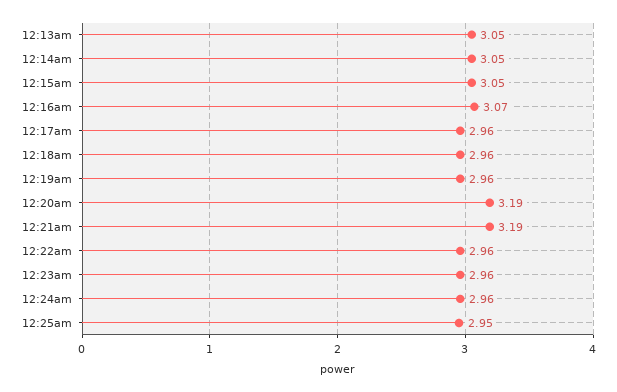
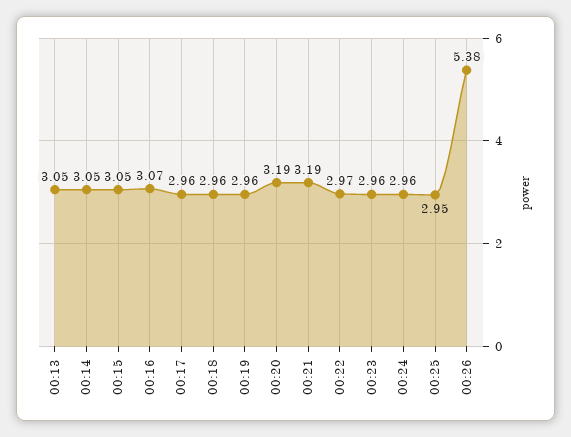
12:22am: 2.96 -> 2.97
00:26: none -> 5.38

